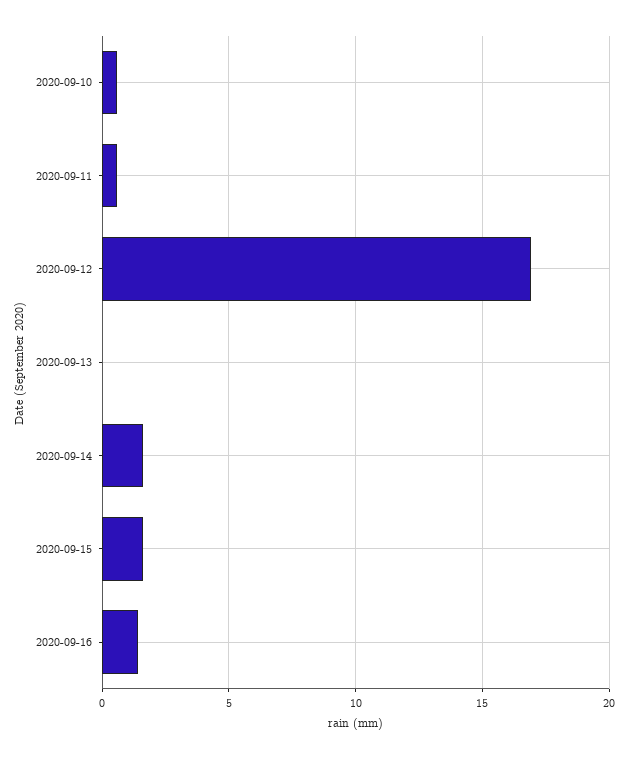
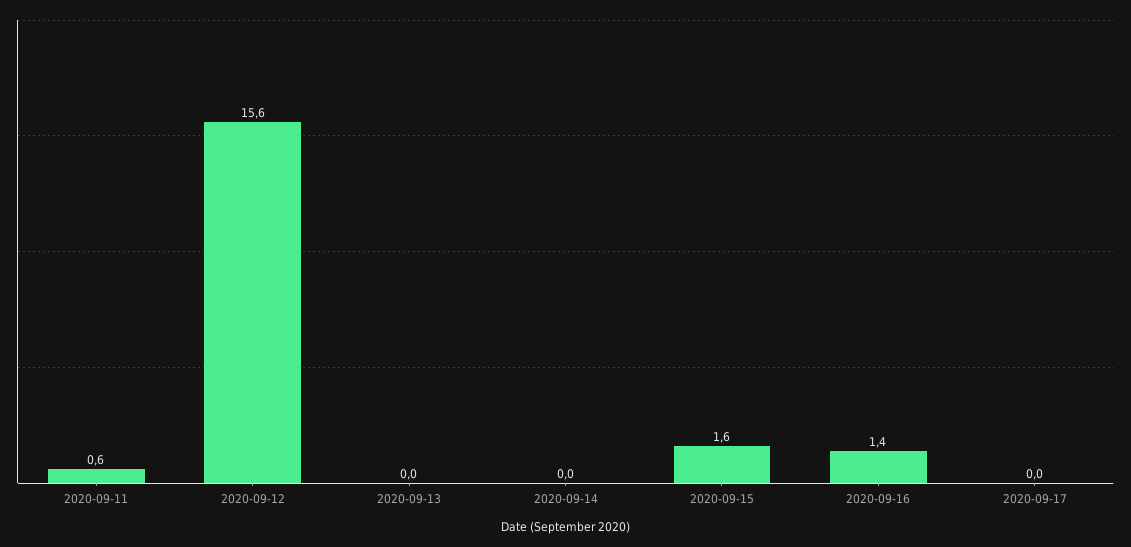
2020-09-10: 0.5 -> none
2020-09-12: 17 -> 15.6
2020-09-14: 1.5 -> 0
2020-09-17: none -> 0

